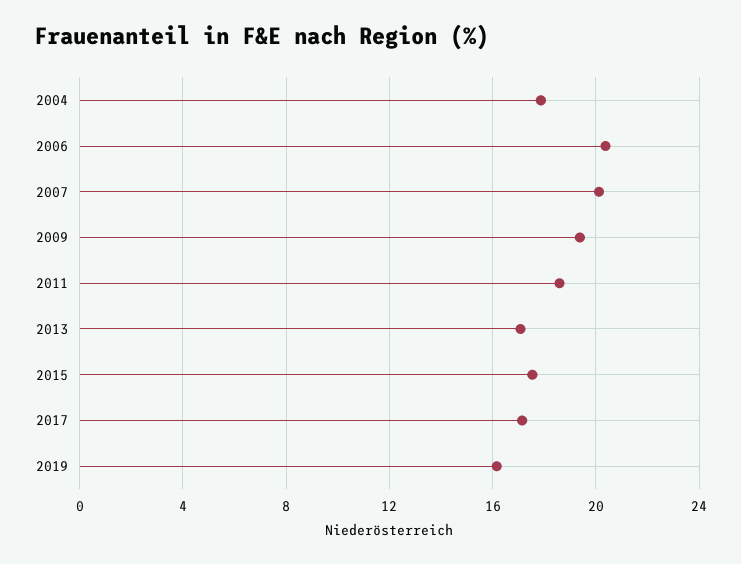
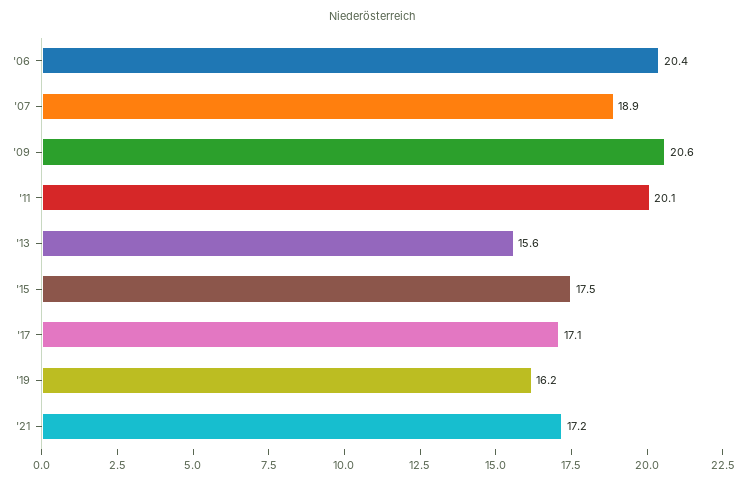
2004: 18 -> none
2007: 20 -> 18.9
2009: 19.5 -> 20.6
2011: 18.5 -> 20.1
2013: 17 -> 15.6
'21: none -> 17.2

